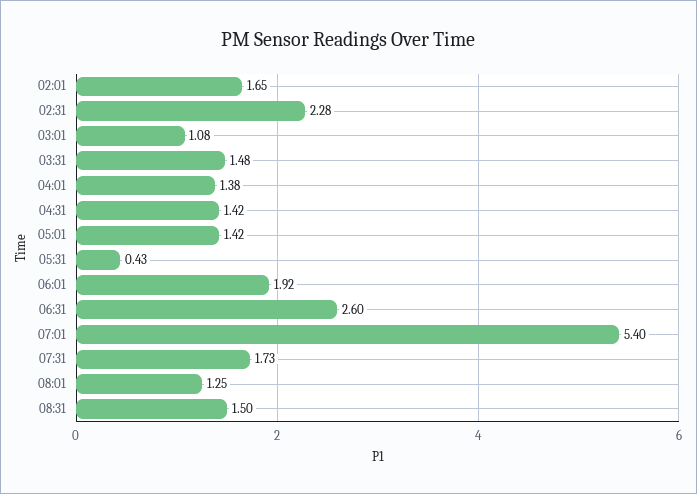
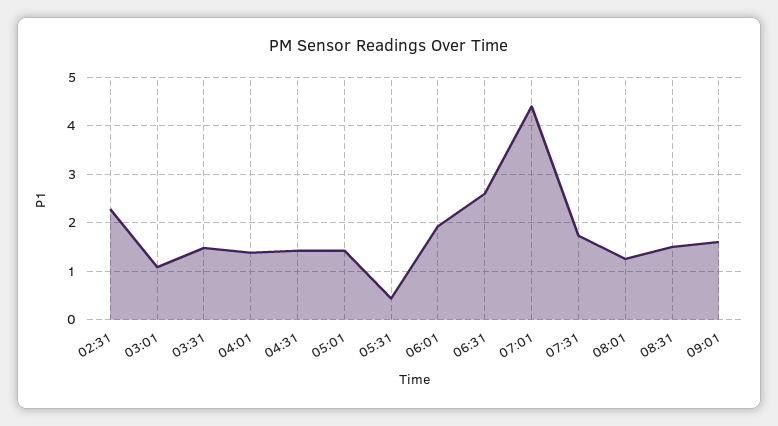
02:01: 1.65 -> none
07:01: 5.4 -> 4.4
09:01: none -> 1.6

